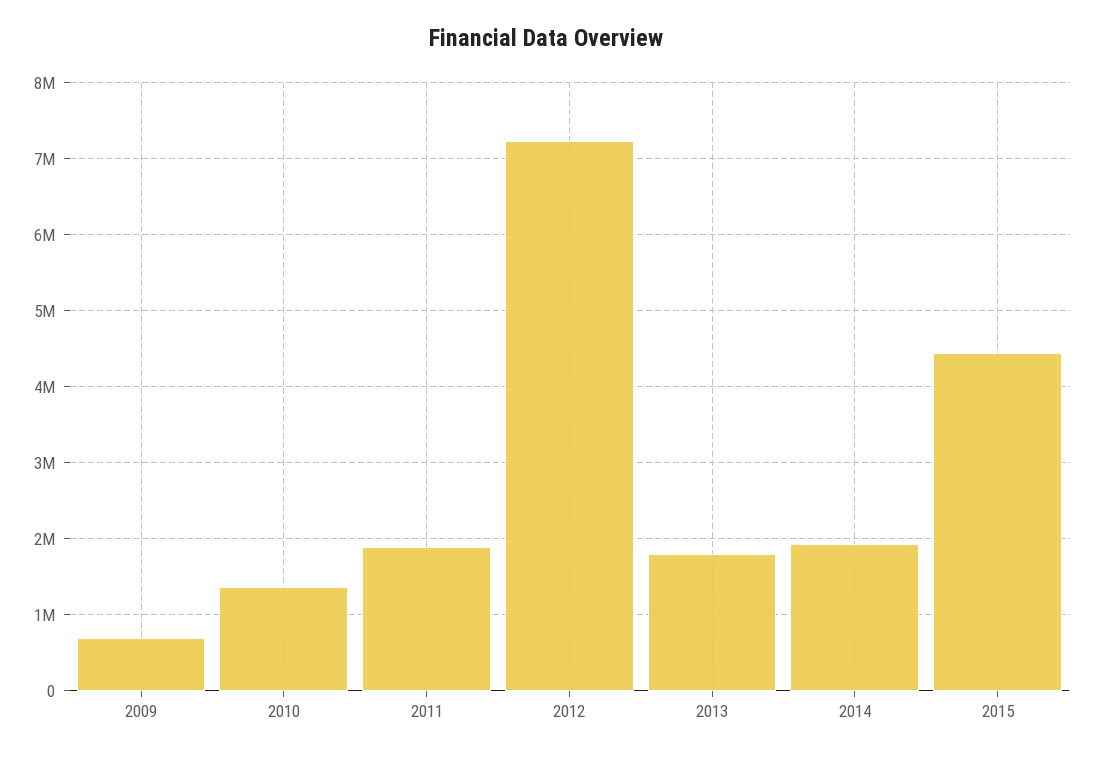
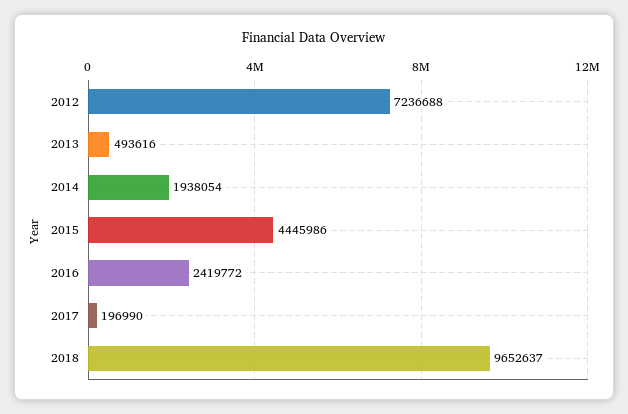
2009: 700000 -> none
2010: 1400000 -> none
2011: 1900000 -> none
2013: 1800000 -> 493616
2016: none -> 2419772
2017: none -> 196990
2018: none -> 9652637

